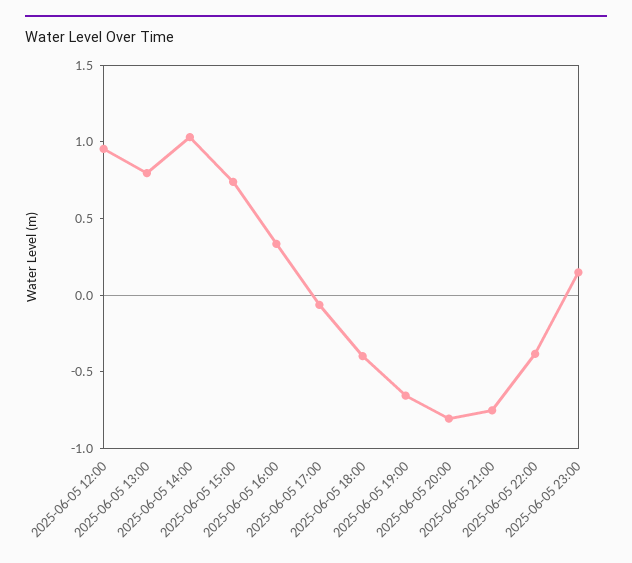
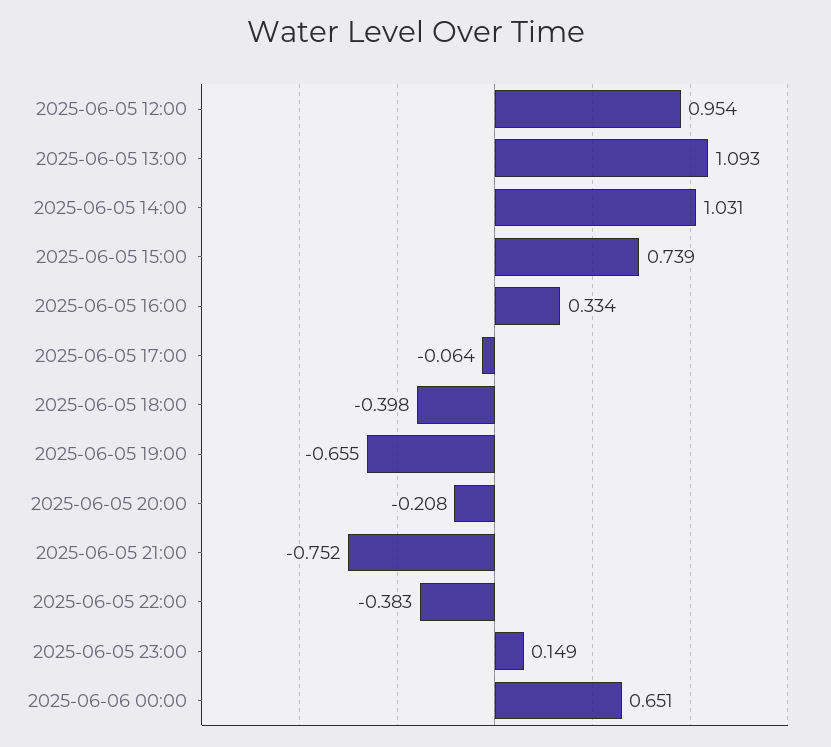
2025-06-05 13:00: 0.8 -> 1.093
2025-06-05 20:00: -0.8 -> -0.208
2025-06-06 00:00: none -> 0.651

